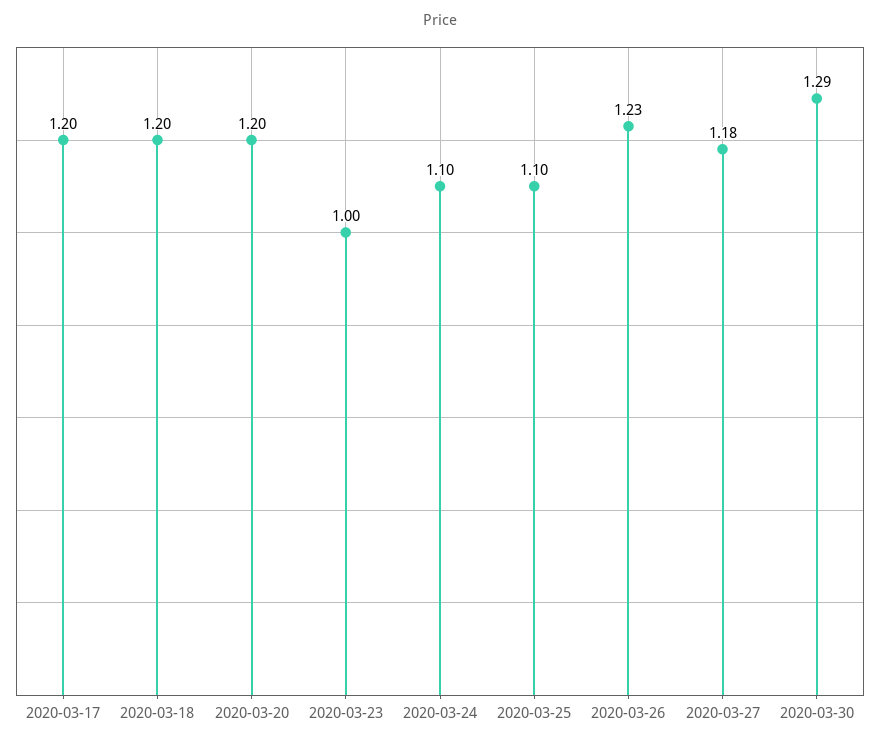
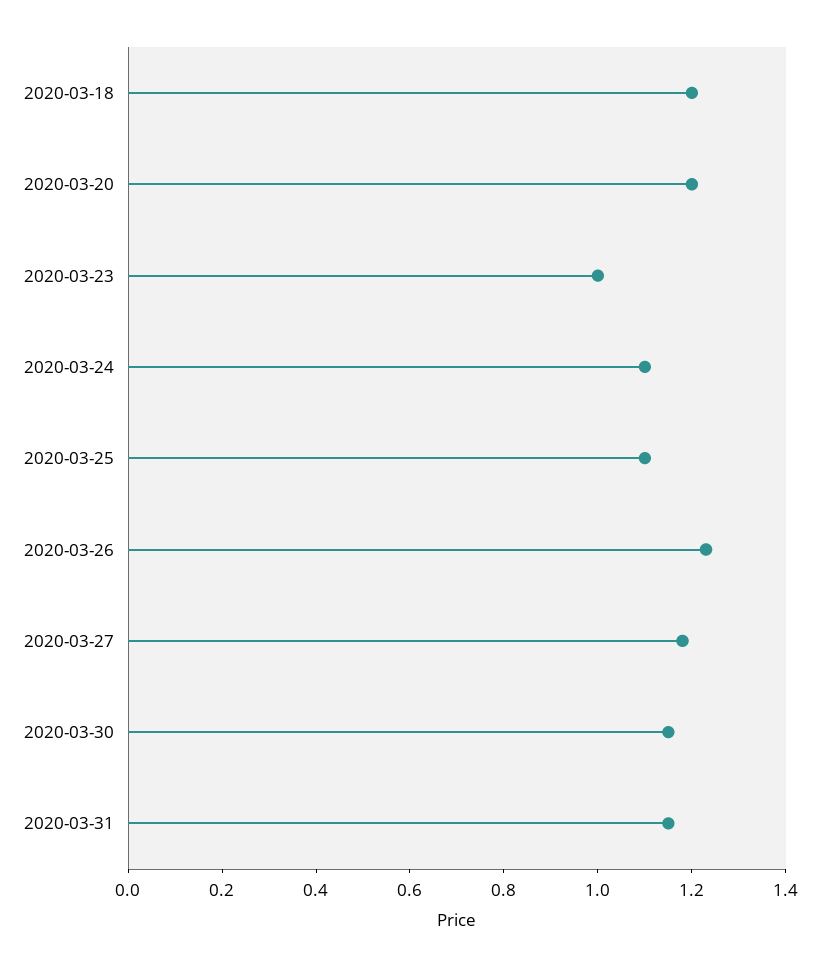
2020-03-17: 1.2 -> none
2020-03-30: 1.29 -> 1.15
2020-03-31: none -> 1.15

